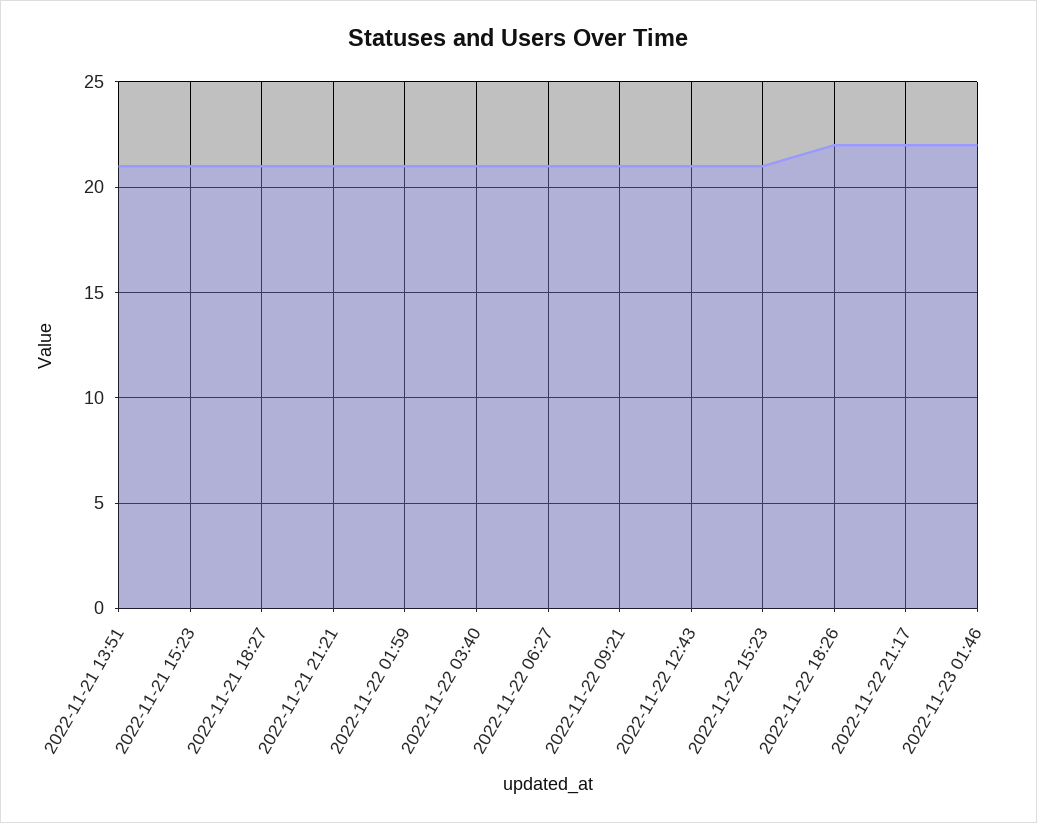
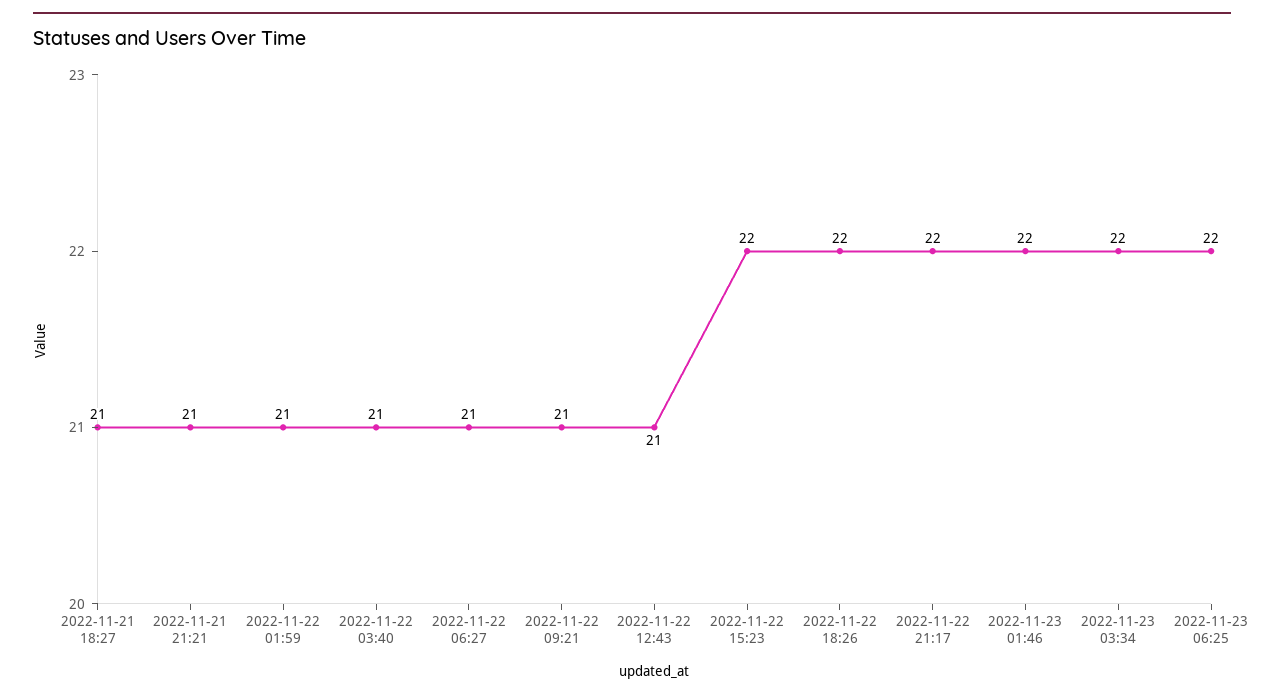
2022-11-21 13:51: 21 -> none
2022-11-21 15:23: 21 -> none
2022-11-22 15:23: 21 -> 22
2022-11-23 03:34: none -> 22
2022-11-23 06:25: none -> 22

